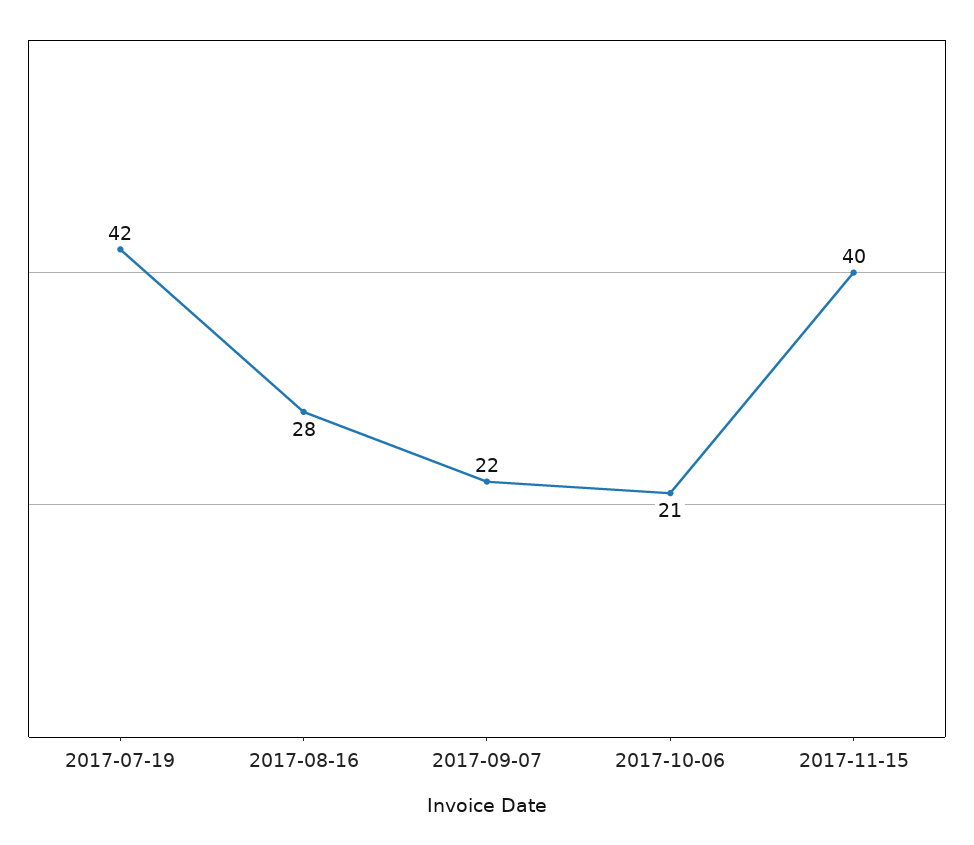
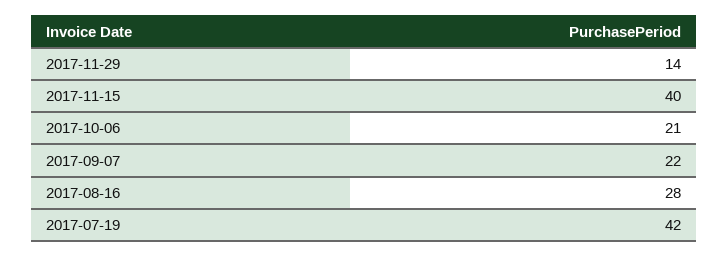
2017-11-29: none -> 14

